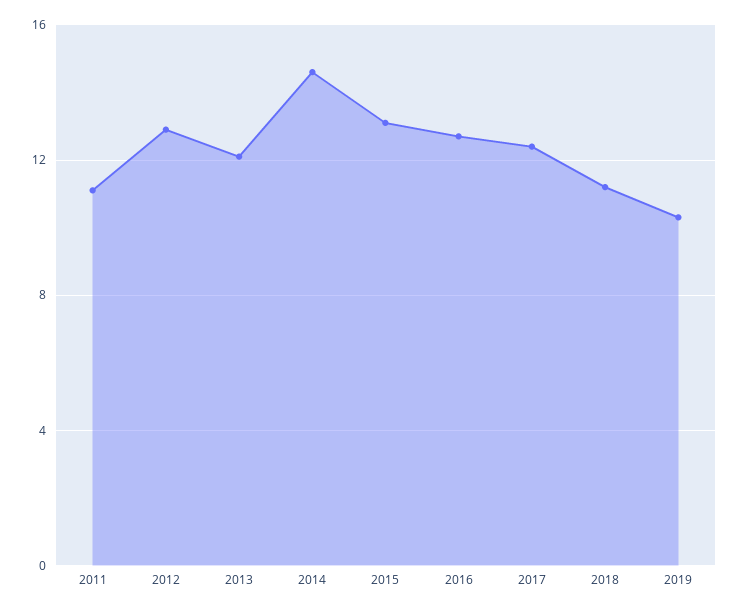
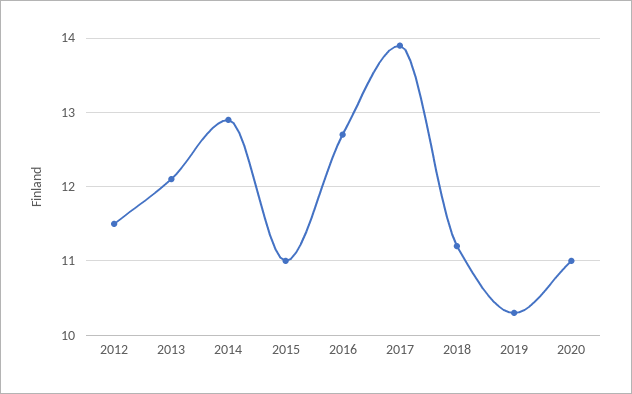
2011: 11 -> none
2012: 13 -> 11.5
2014: 14.5 -> 12.9
2015: 13 -> 11
2017: 12.5 -> 13.9
2020: none -> 11

